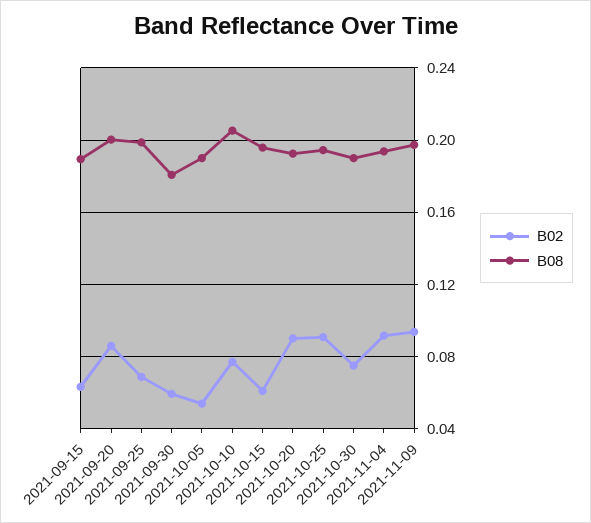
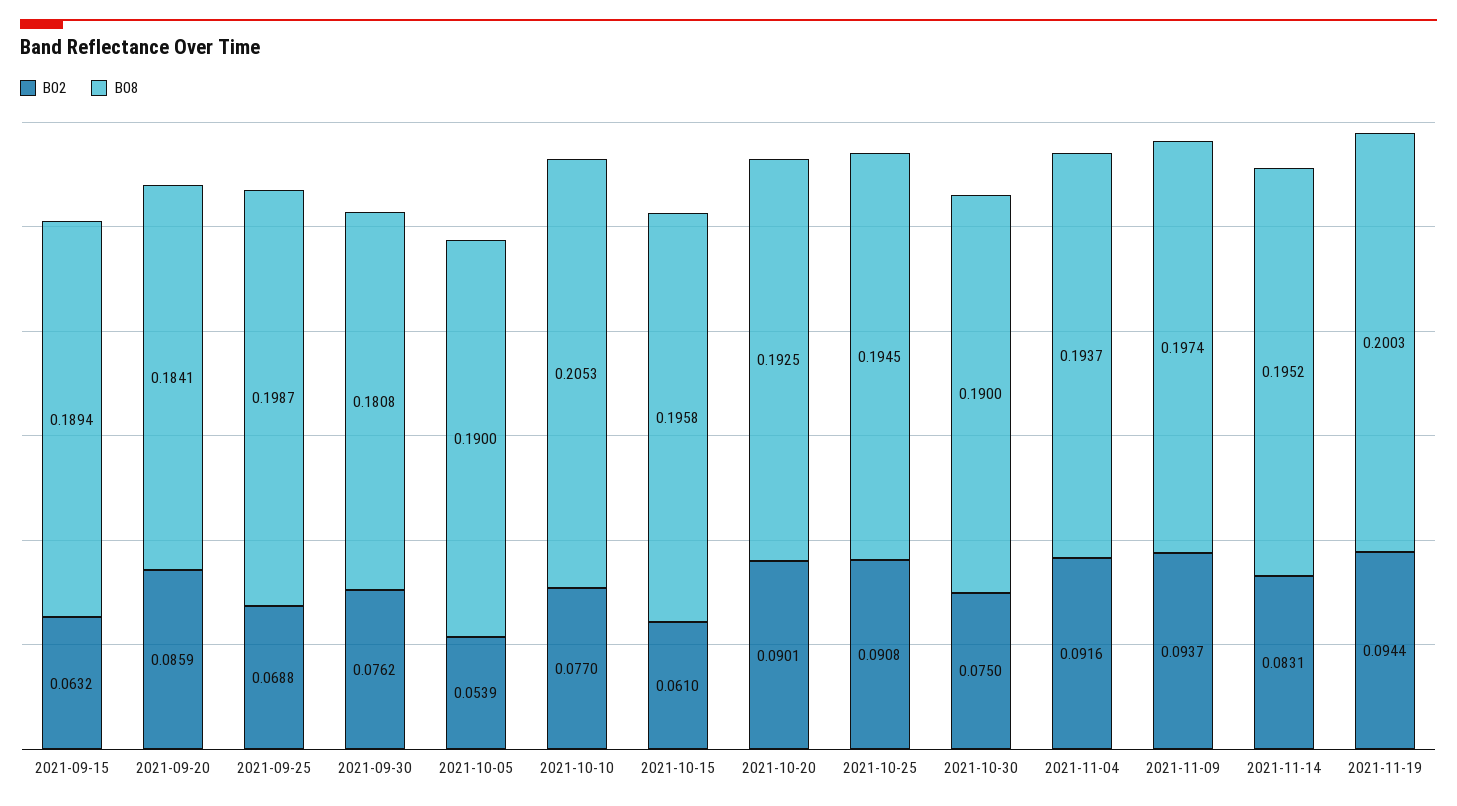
B08, 2021-09-20: 0.2 -> 0.1841
B02, 2021-09-30: 0.06 -> 0.0762
B02, 2021-11-14: none -> 0.0831
B08, 2021-11-14: none -> 0.1952
B02, 2021-11-19: none -> 0.0944
B08, 2021-11-19: none -> 0.2003

